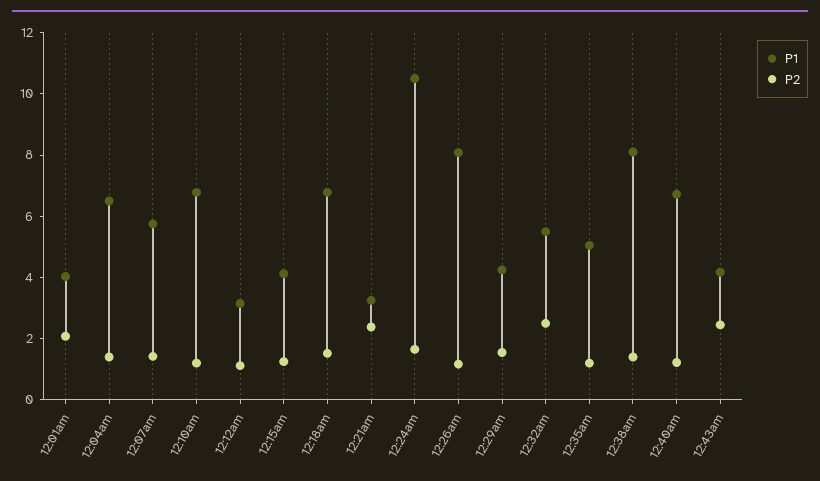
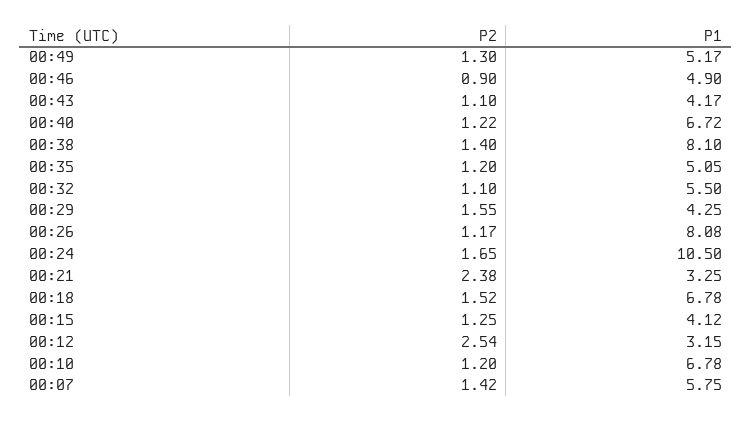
P1, 12:01am: 4 -> none
P2, 12:01am: 2 -> none
P1, 12:04am: 6.5 -> none
P2, 12:04am: 1.5 -> none
P2, 12:12am: 1 -> 2.54
P2, 12:32am: 2.5 -> 1.1
P2, 12:43am: 2.5 -> 1.1
P2, 00:49: none -> 1.3
P1, 00:49: none -> 5.17
P2, 00:46: none -> 0.9
P1, 00:46: none -> 4.9

